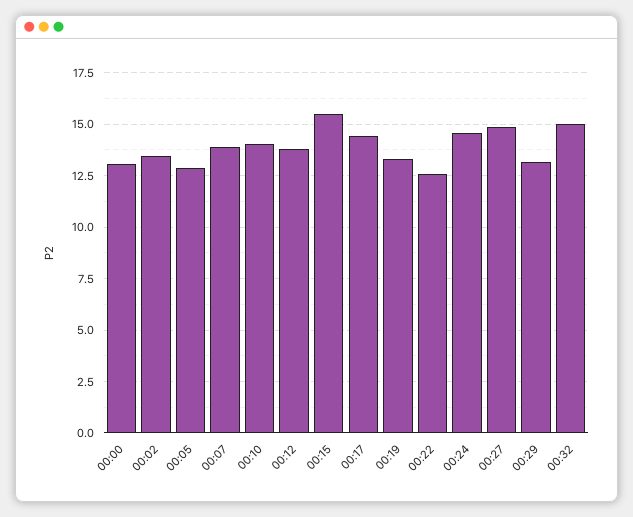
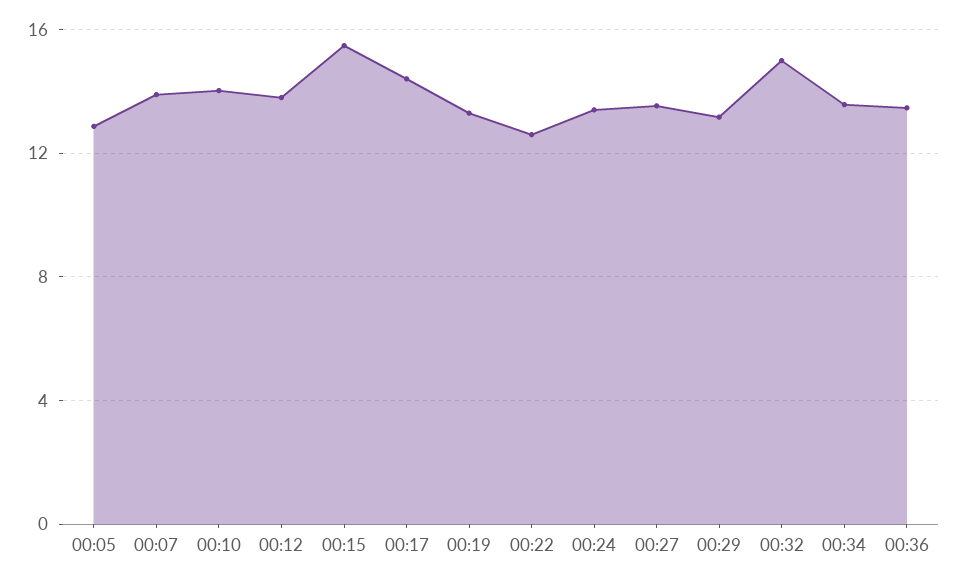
00:00: 13 -> none
00:02: 13.5 -> none
00:24: 14.5 -> 13.5
00:27: 15 -> 13.5
00:34: none -> 13.5
00:36: none -> 13.5

